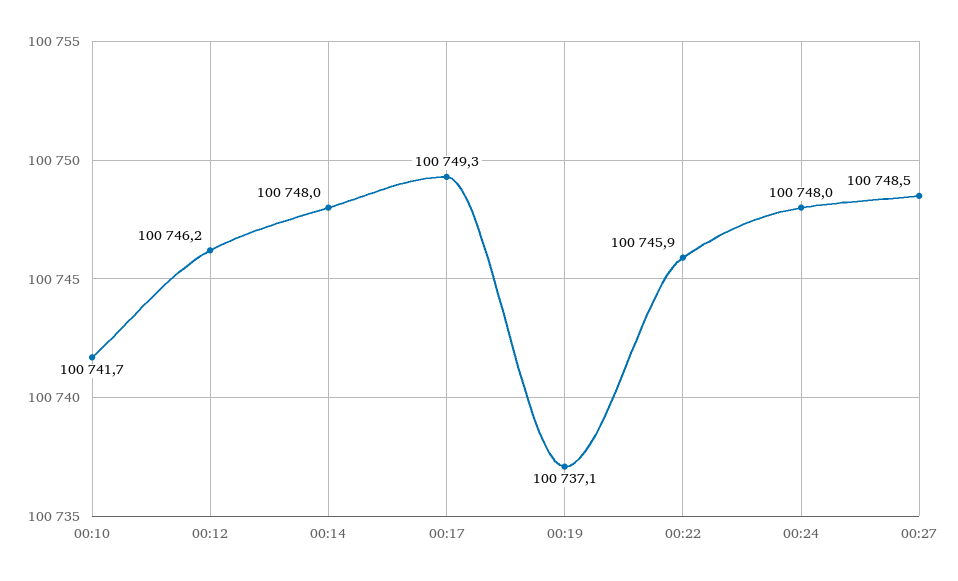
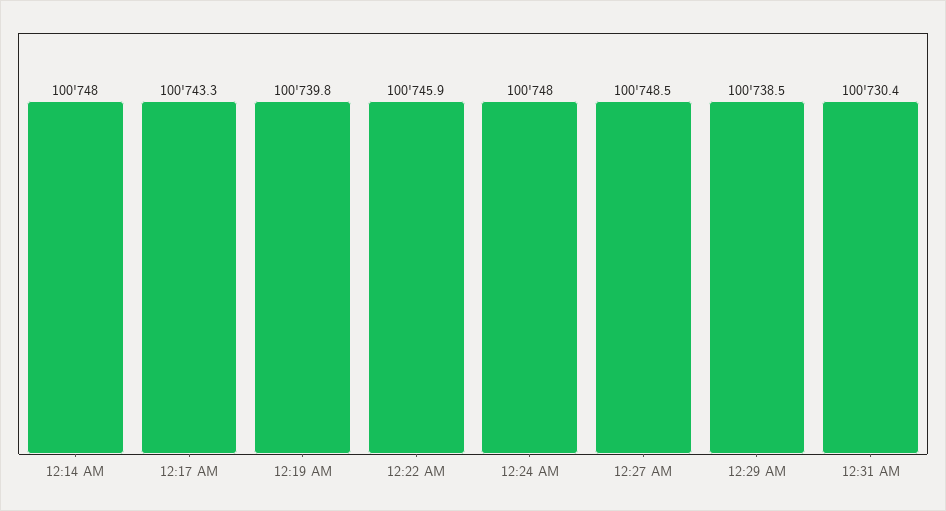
00:10: 100741.7 -> none
00:12: 100746.2 -> none
00:17: 100749.3 -> 100743.3
00:19: 100737.1 -> 100739.8
12:29 AM: none -> 100738.5
12:31 AM: none -> 100730.4

